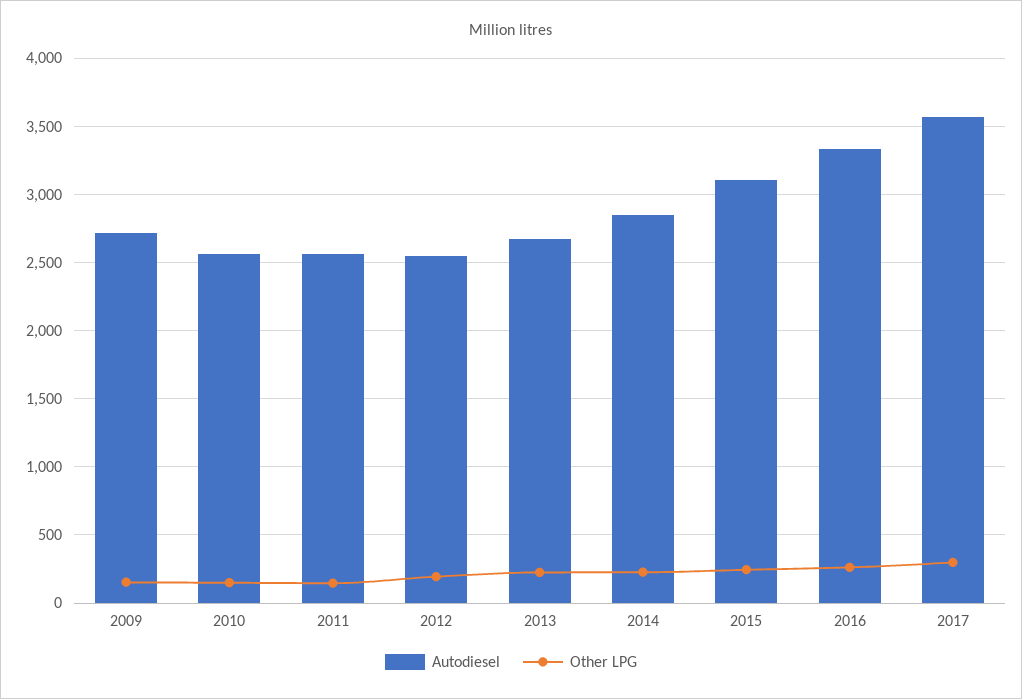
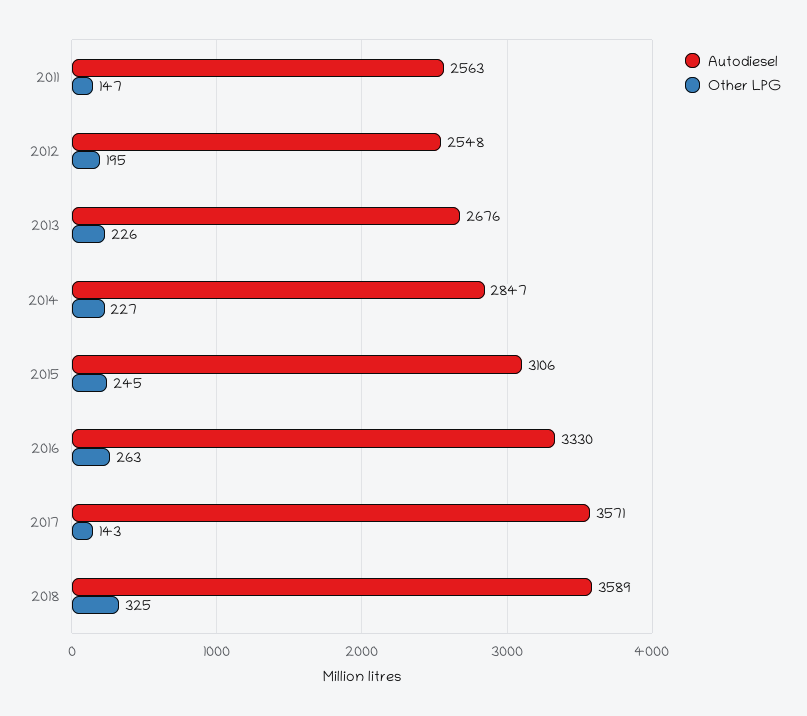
Autodiesel, 2009: 2700 -> none
Other LPG, 2009: 150 -> none
Autodiesel, 2010: 2550 -> none
Other LPG, 2010: 150 -> none
Other LPG, 2017: 300 -> 143
Autodiesel, 2018: none -> 3589
Other LPG, 2018: none -> 325

